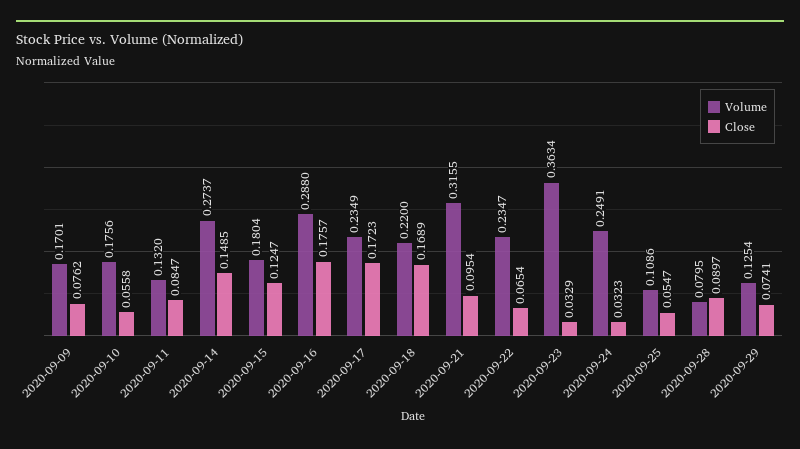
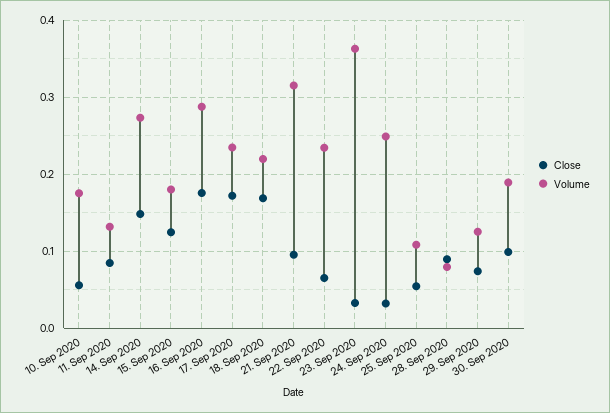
Volume, 2020-09-09: 0.1701 -> none
Close, 2020-09-09: 0.0762 -> none
Close, 30. Sep 2020: none -> 0.1
Volume, 30. Sep 2020: none -> 0.19

